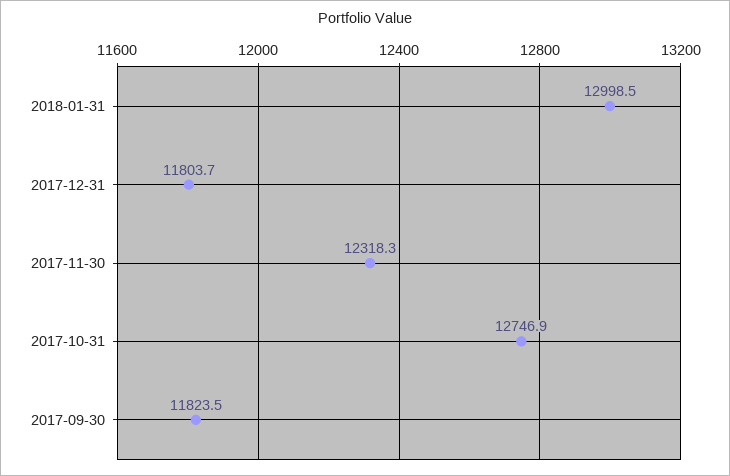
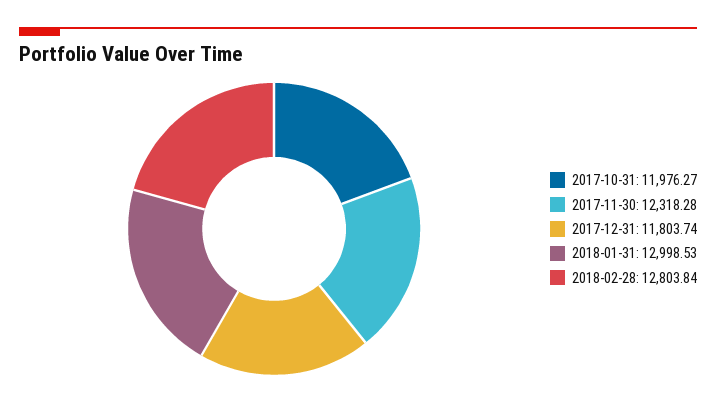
2017-10-31: 12746.9 -> 11976.27
2017-09-30: 11823.5 -> none
2018-02-28: none -> 12803.84

